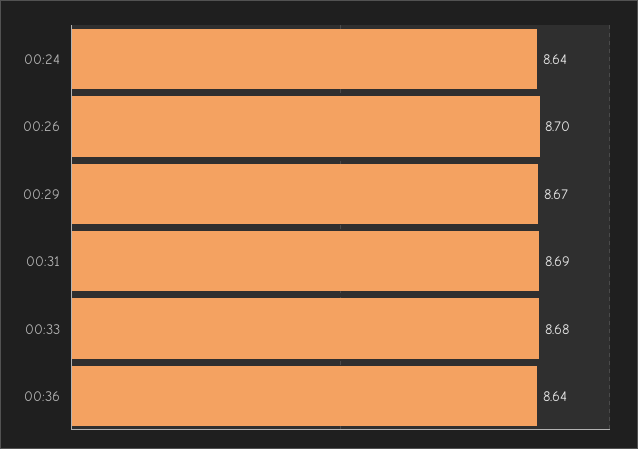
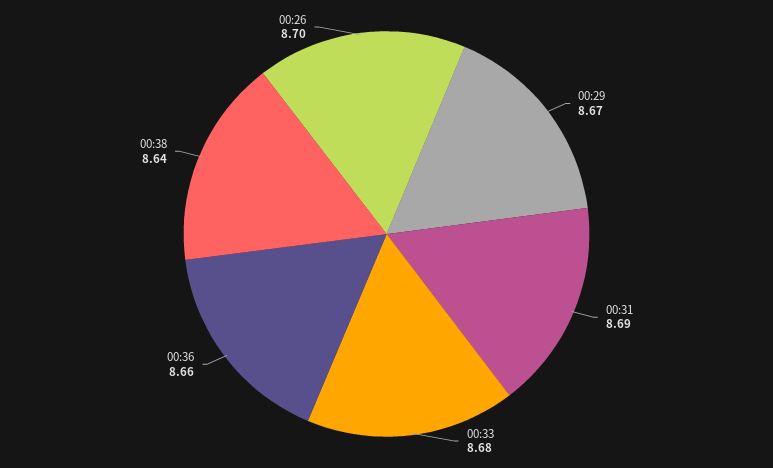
00:24: 8.64 -> none
00:36: 8.64 -> 8.66
00:38: none -> 8.64

